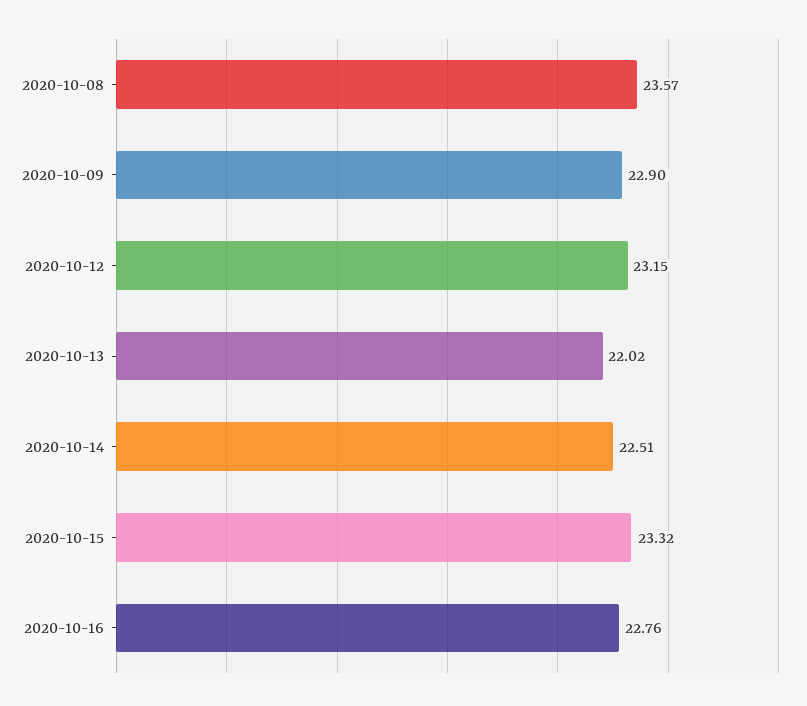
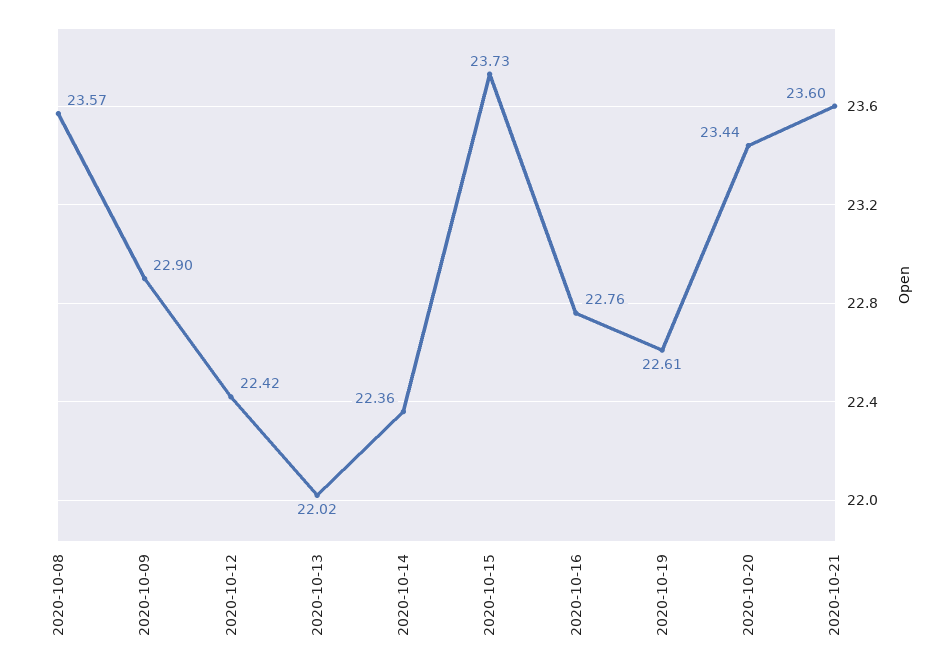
2020-10-12: 23.15 -> 22.42
2020-10-14: 22.51 -> 22.36
2020-10-15: 23.32 -> 23.73
2020-10-19: none -> 22.61
2020-10-20: none -> 23.44
2020-10-21: none -> 23.6

